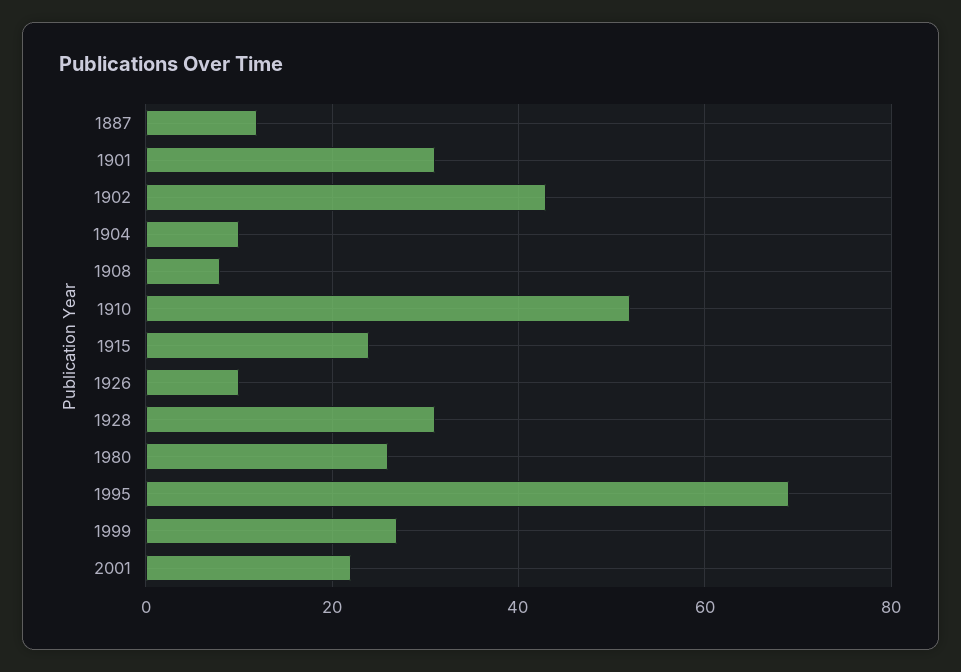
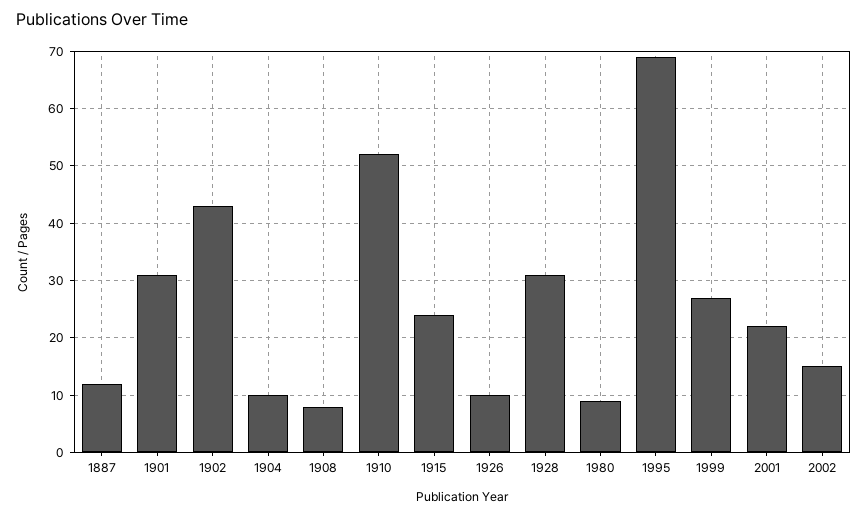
1980: 25 -> 10
2002: none -> 15

